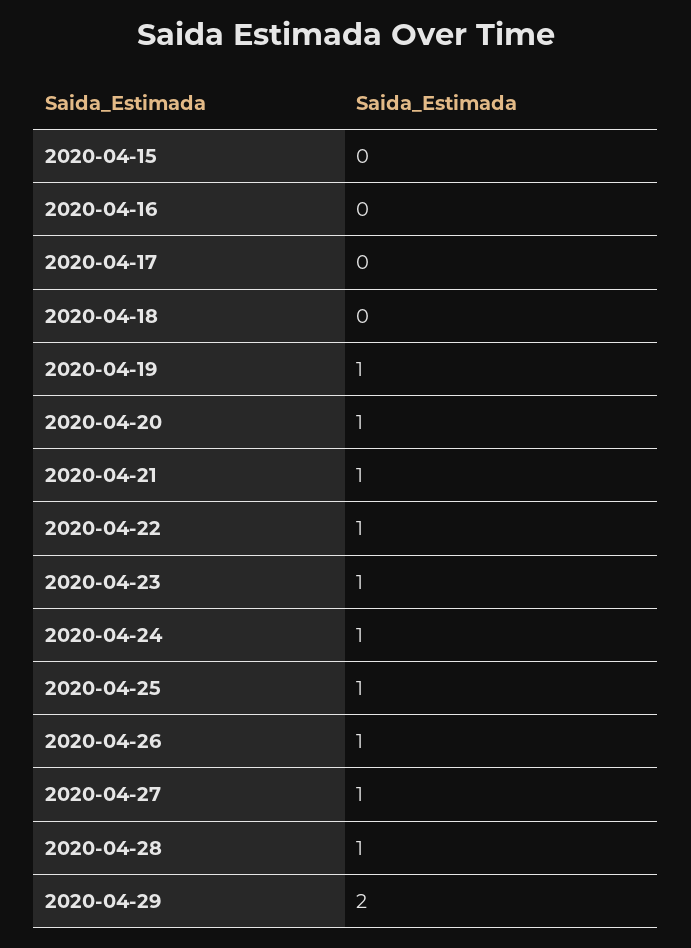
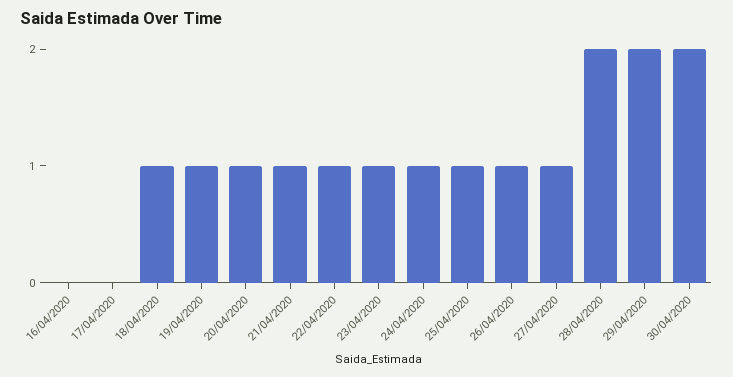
2020-04-15: 0 -> none
2020-04-18: 0 -> 1
2020-04-28: 1 -> 2
30/04/2020: none -> 2

